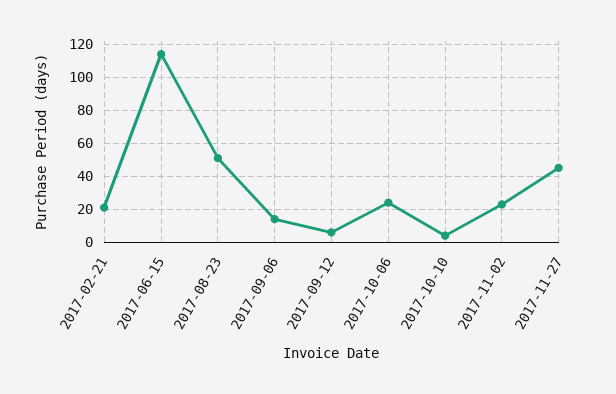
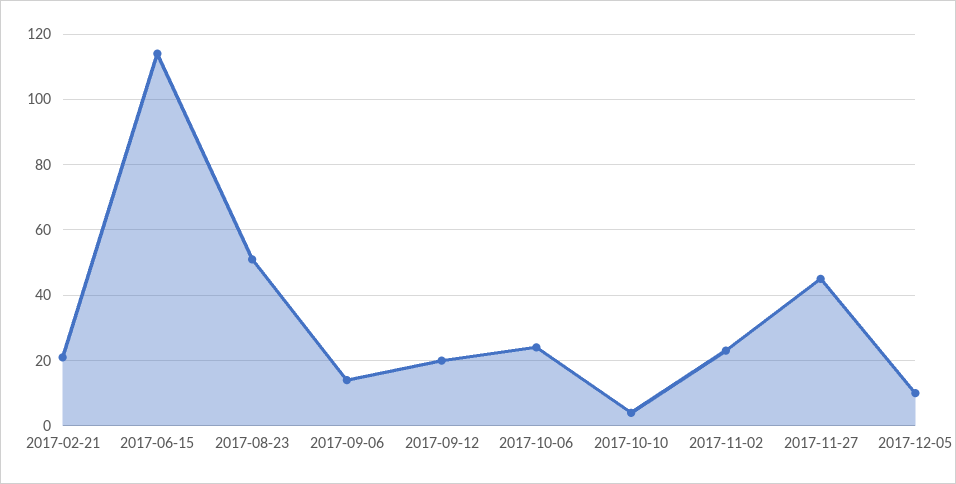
2017-09-12: 5 -> 20
2017-12-05: none -> 10

